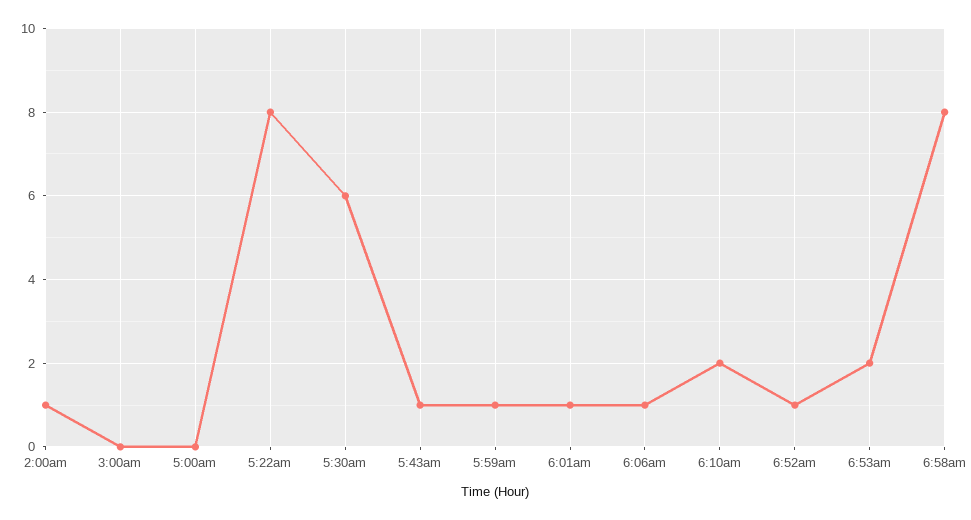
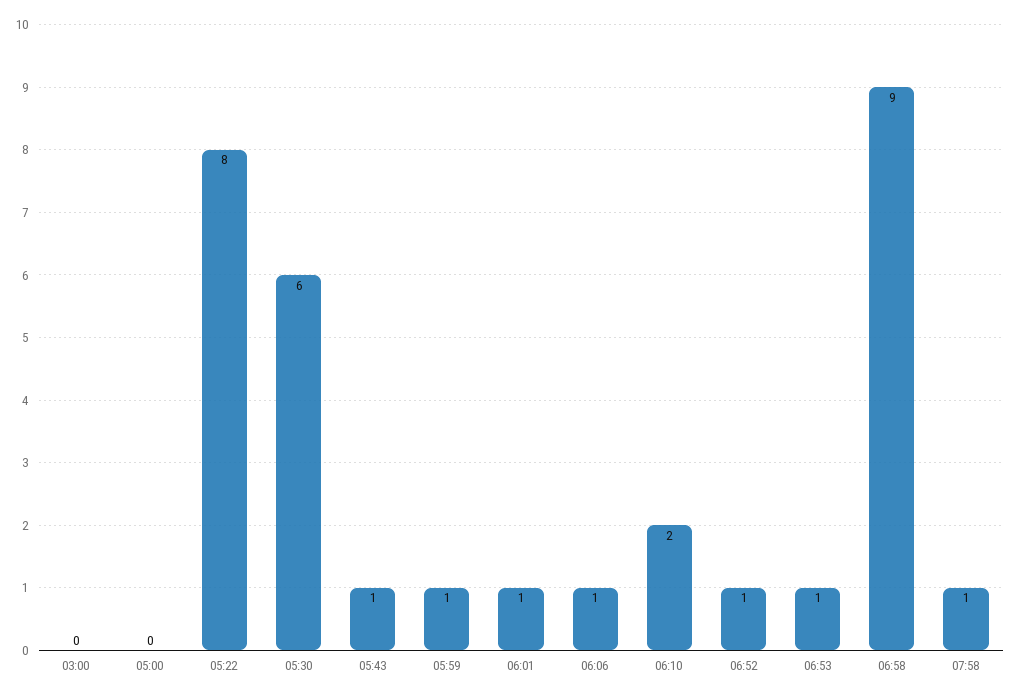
2:00am: 1 -> none
6:53am: 2 -> 1
6:58am: 8 -> 9
07:58: none -> 1

